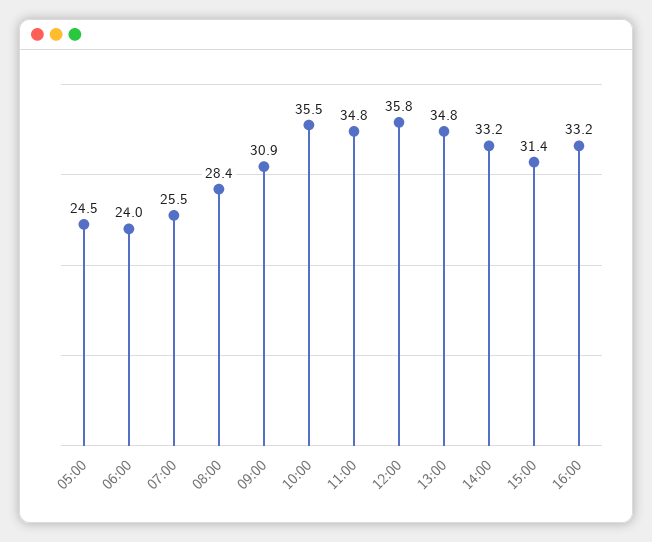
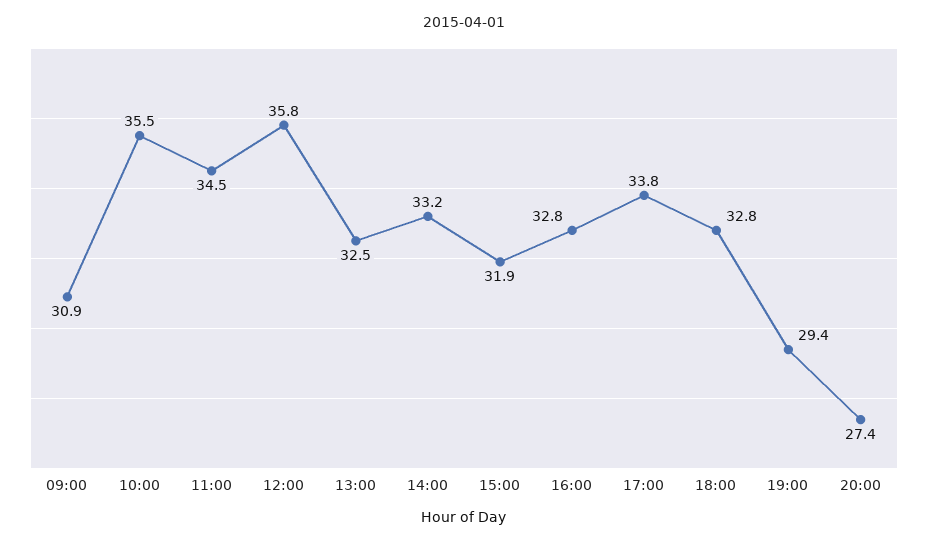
05:00: 24.5 -> none
06:00: 24 -> none
07:00: 25.5 -> none
08:00: 28.4 -> none
11:00: 34.8 -> 34.5
13:00: 34.8 -> 32.5
15:00: 31.4 -> 31.9
16:00: 33.2 -> 32.8
17:00: none -> 33.8
18:00: none -> 32.8
19:00: none -> 29.4
20:00: none -> 27.4

